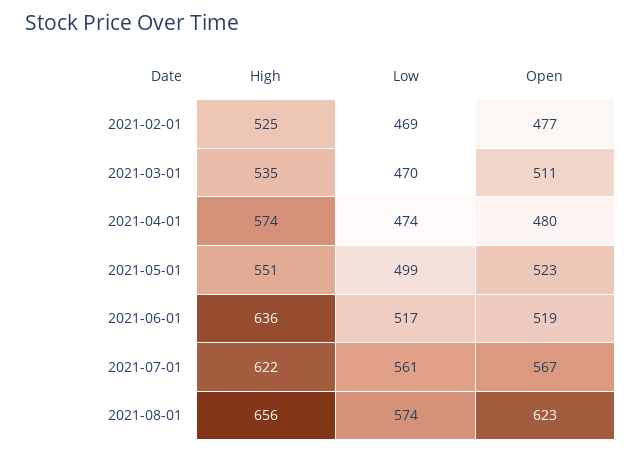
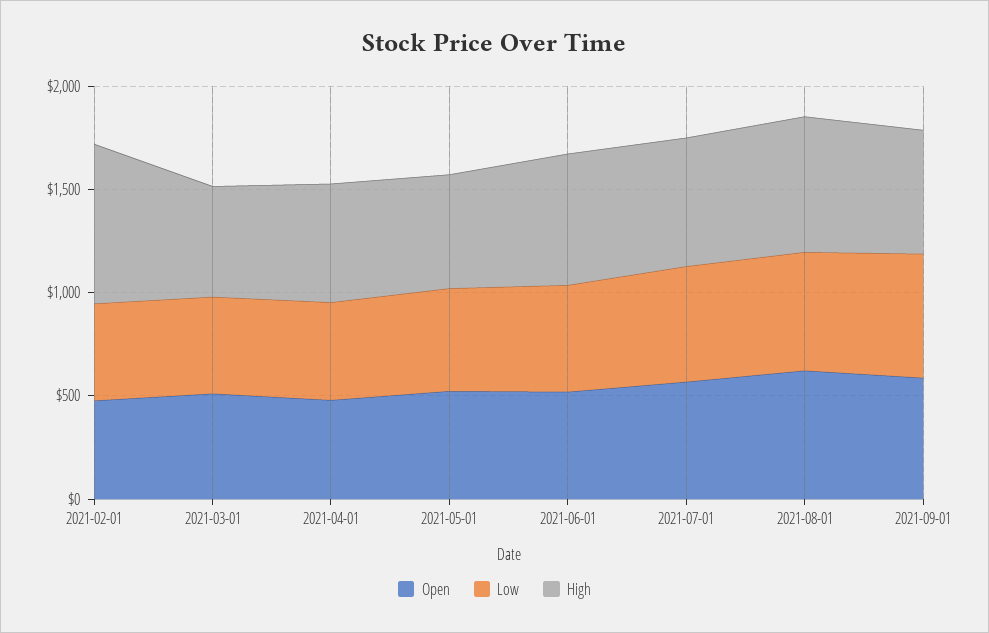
High, 2021-02-01: 525 -> 800
Open, 2021-09-01: none -> 600
Low, 2021-09-01: none -> 600
High, 2021-09-01: none -> 600

